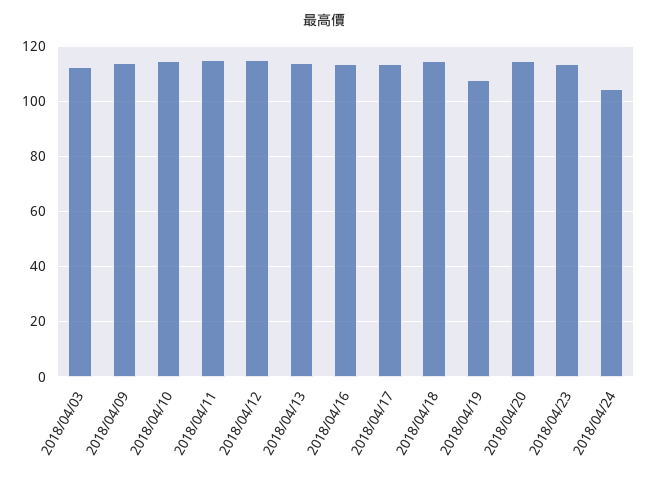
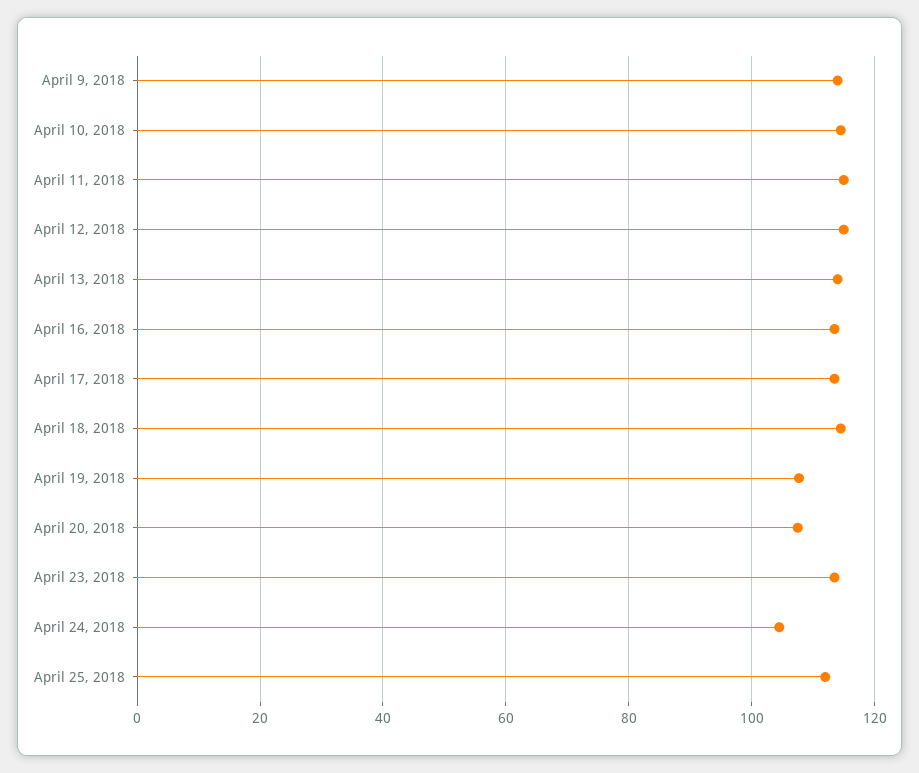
2018/04/03: 112.5 -> none
2018/04/20: 115 -> 108
April 25, 2018: none -> 112

